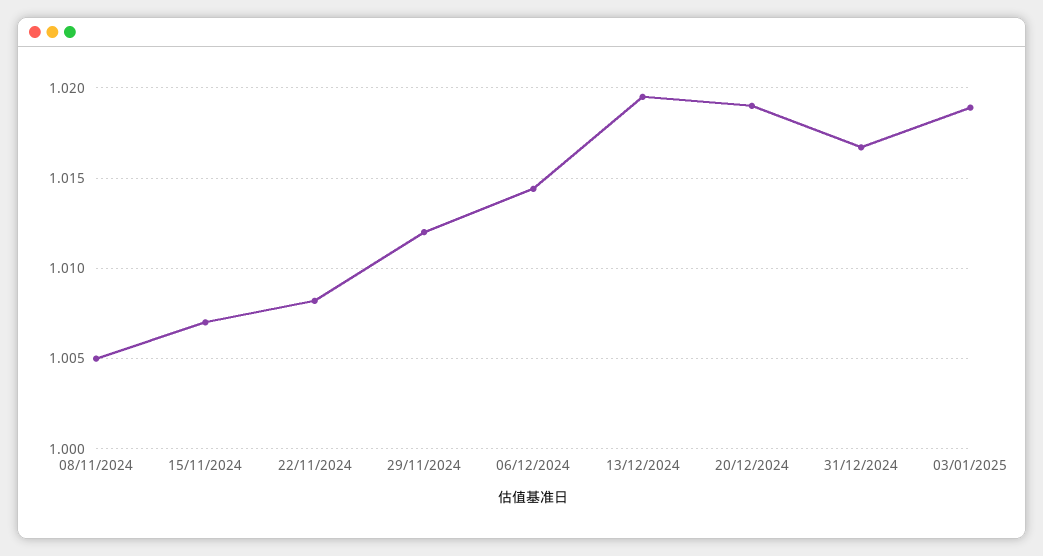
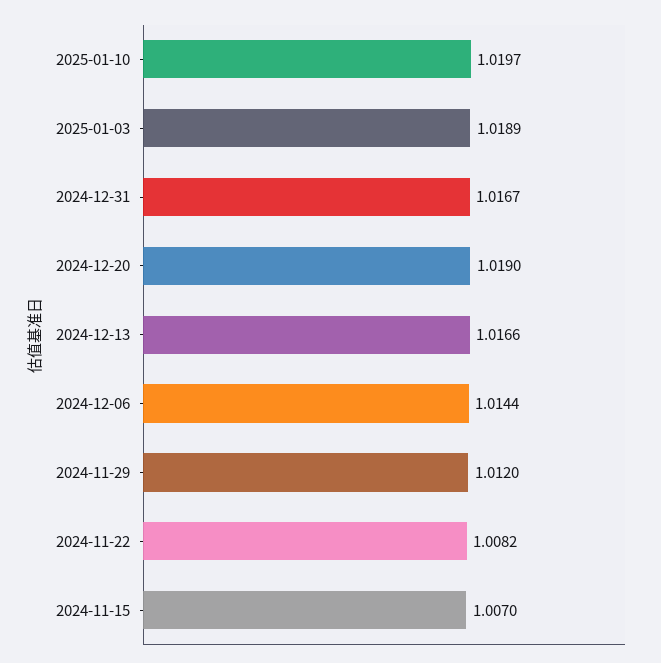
08/11/2024: 1.005 -> none
13/12/2024: 1.0195 -> 1.0166
2025-01-10: none -> 1.0197

